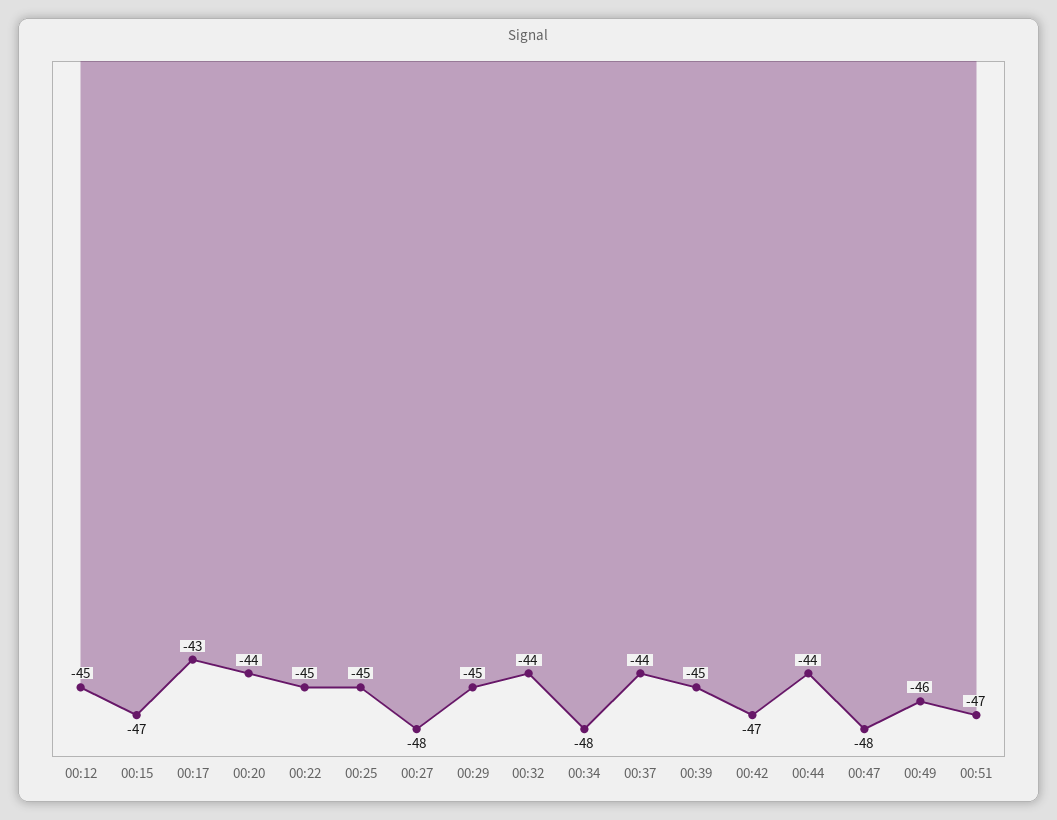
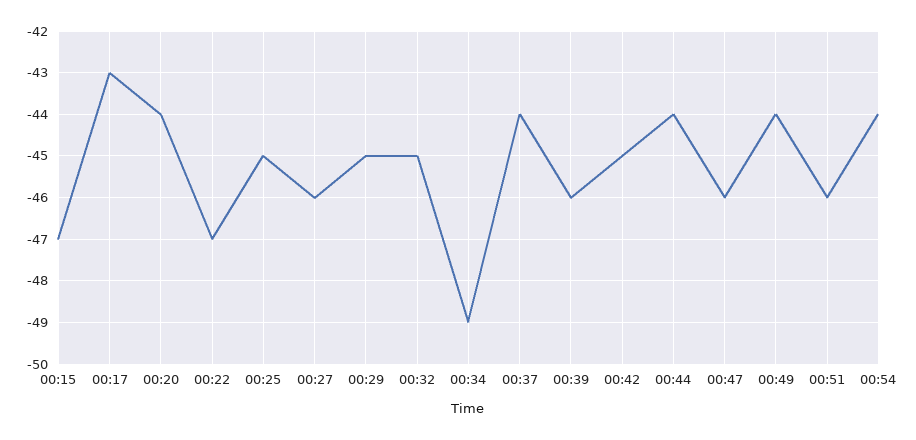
00:12: -45 -> none
00:22: -45 -> -47
00:27: -48 -> -46
00:32: -44 -> -45
00:34: -48 -> -49
00:39: -45 -> -46
00:42: -47 -> -45
00:47: -48 -> -46
00:49: -46 -> -44
00:51: -47 -> -46
00:54: none -> -44

